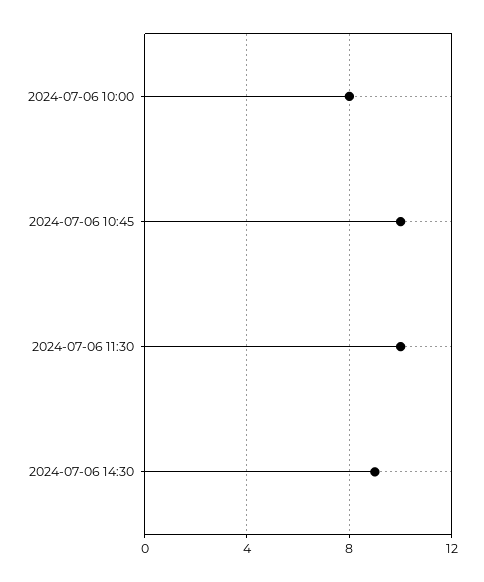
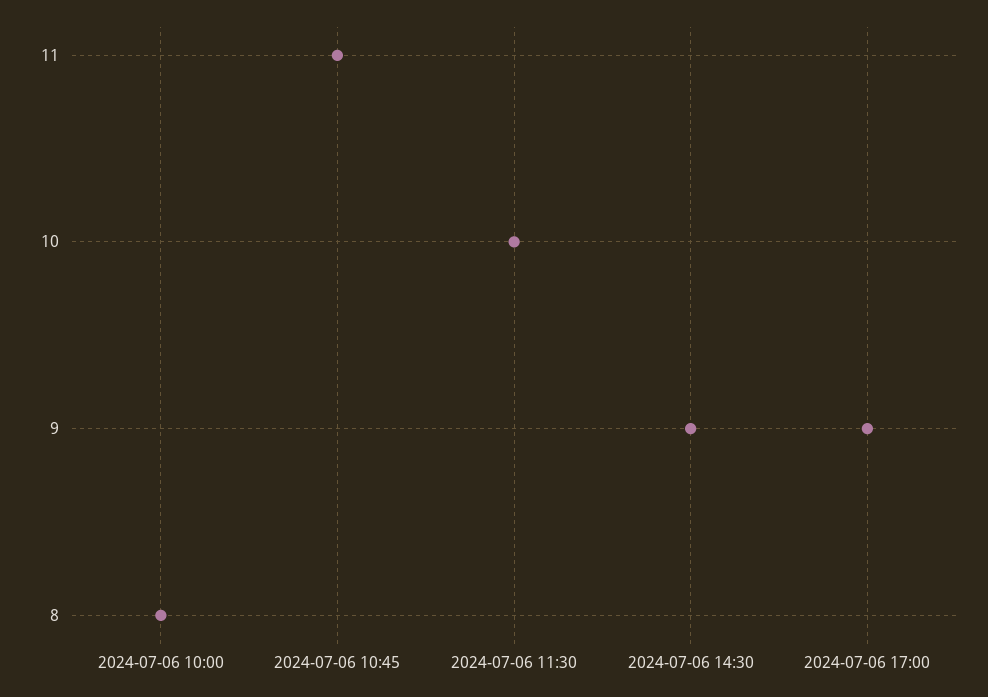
2024-07-06 10:45: 10 -> 11
2024-07-06 17:00: none -> 9

